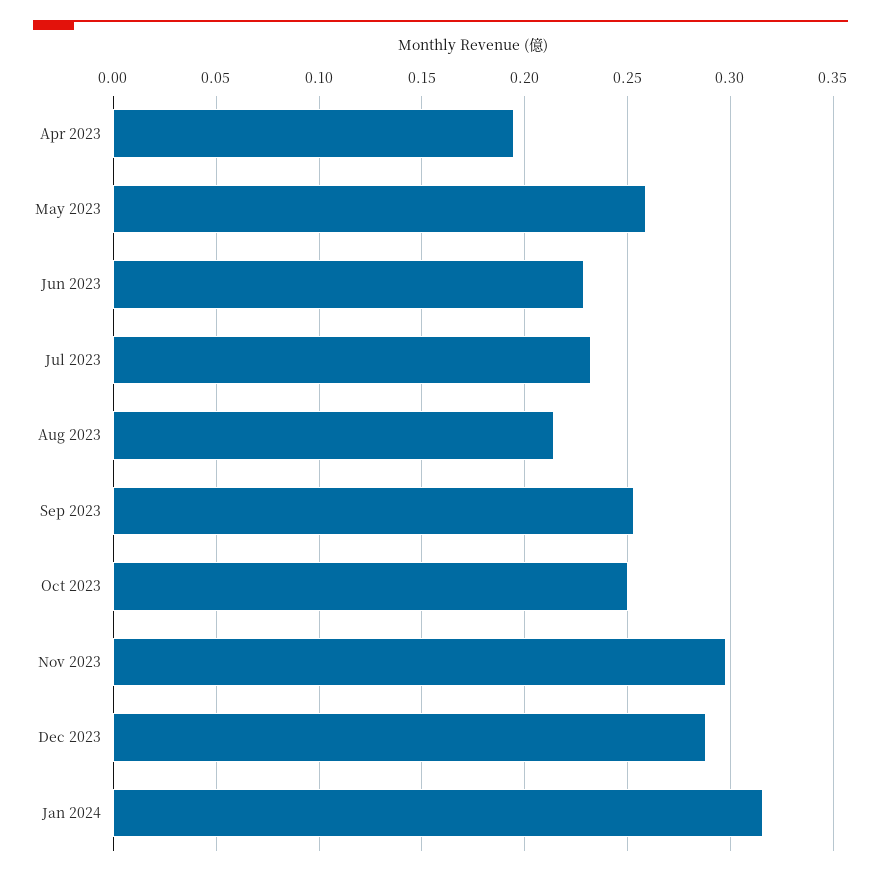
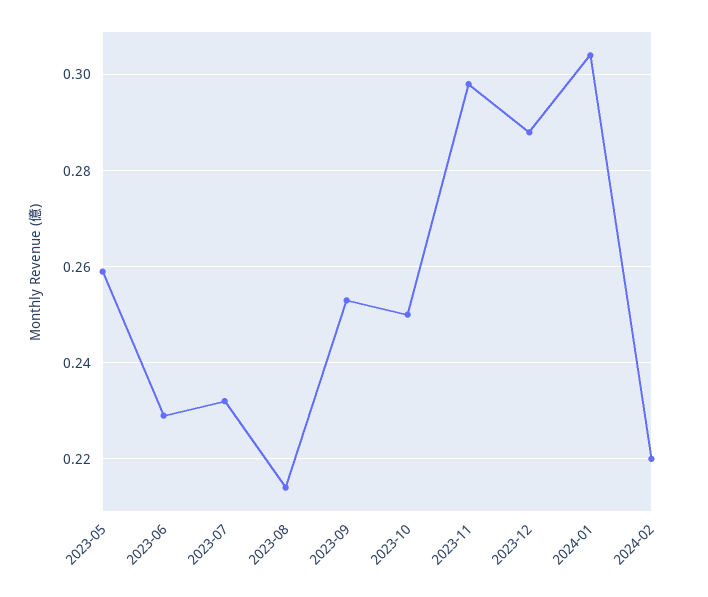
Apr 2023: 0.195 -> none
Jan 2024: 0.315 -> 0.305
2024-02: none -> 0.22

